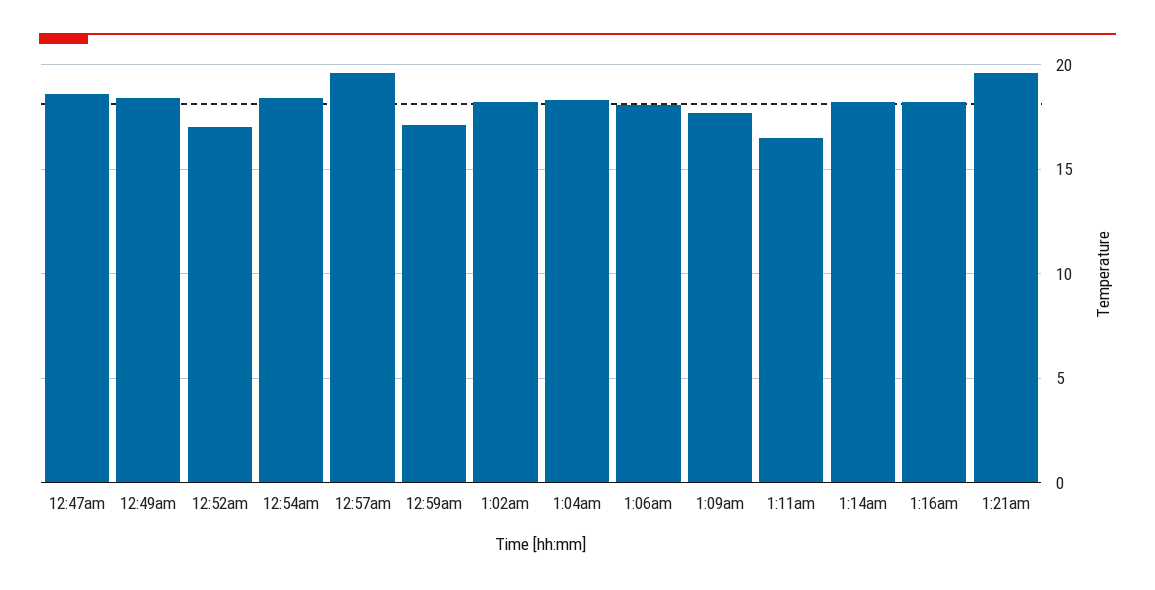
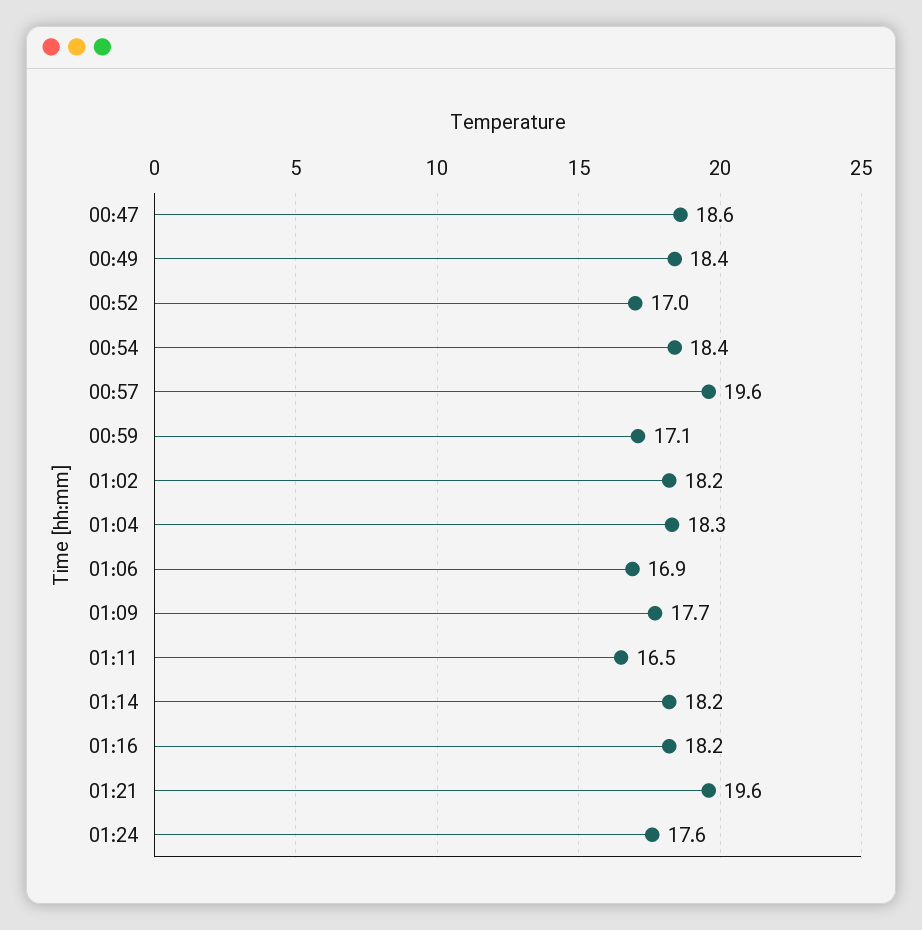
1:06am: 18 -> 16.9
01:24: none -> 17.6

